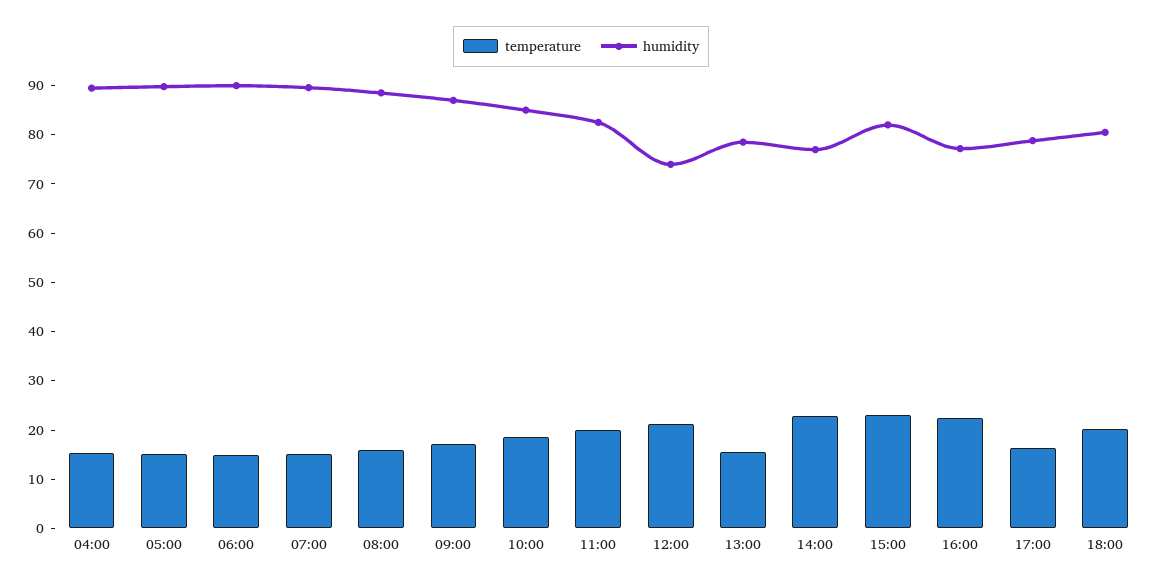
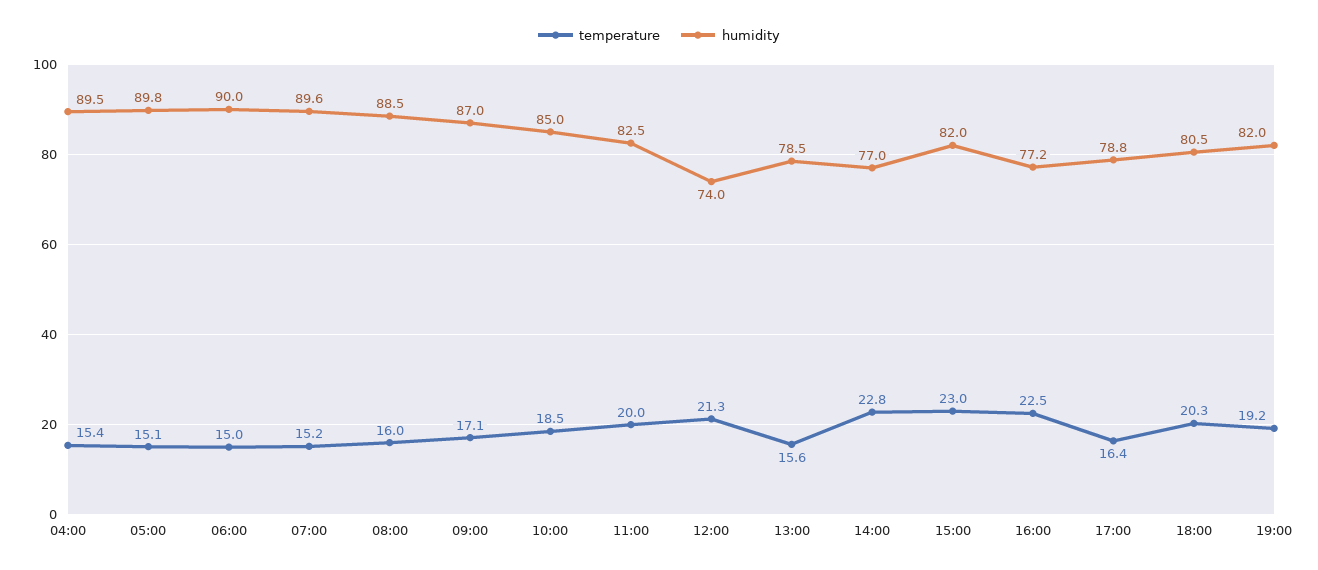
temperature, 19:00: none -> 19.2
humidity, 19:00: none -> 82

